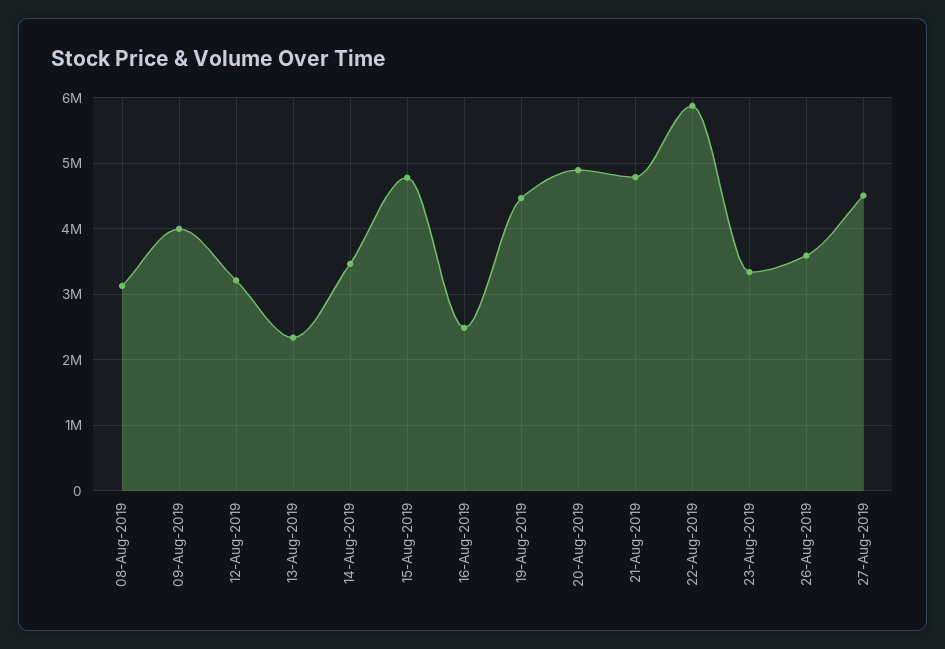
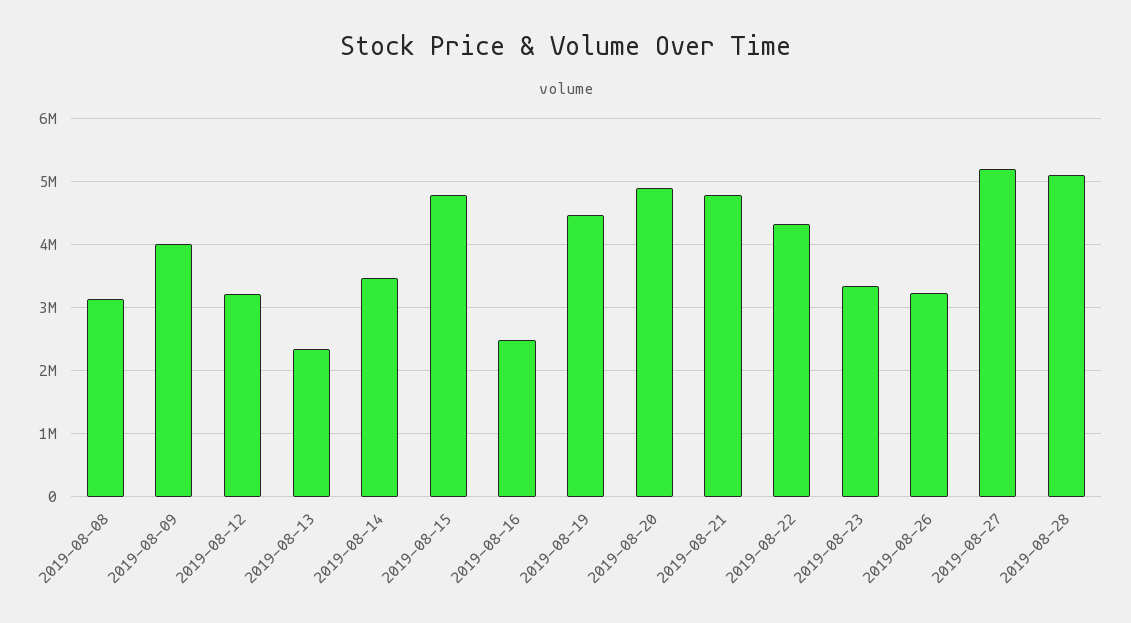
22-Aug-2019: 5900000 -> 4300000
26-Aug-2019: 3600000 -> 3200000
27-Aug-2019: 4500000 -> 5200000
2019-08-28: none -> 5100000

